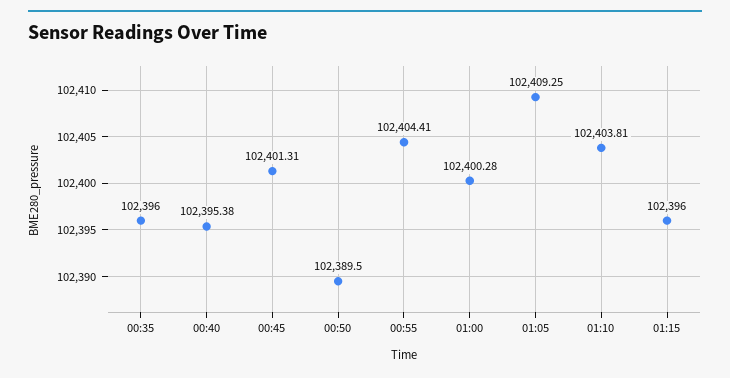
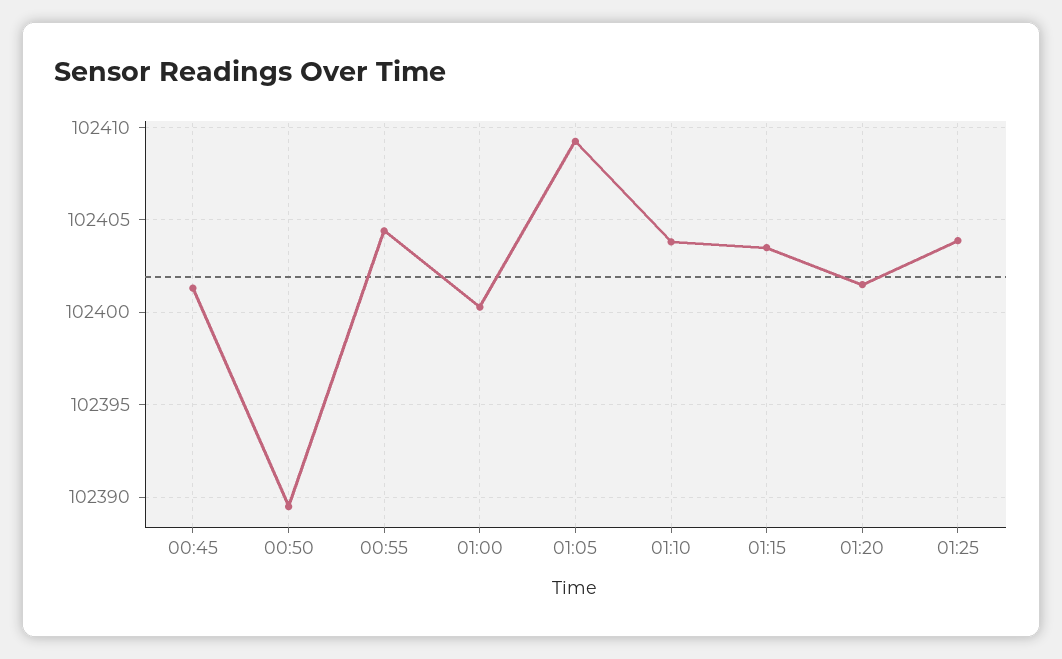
00:35: 102396 -> none
00:40: 102395.38 -> none
01:15: 102396 -> 102403.5
01:20: none -> 102401.5
01:25: none -> 102404

